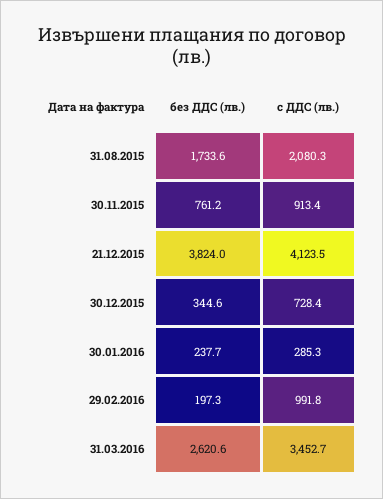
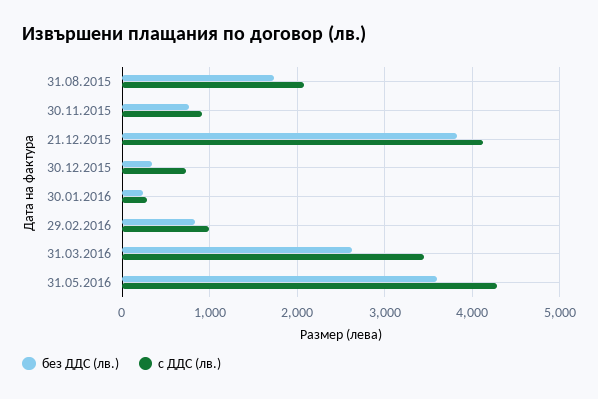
без ДДС (лв.), 29.02.2016: 197.3 -> 800
без ДДС (лв.), 31.05.2016: none -> 3600
с ДДС (лв.), 31.05.2016: none -> 4300

